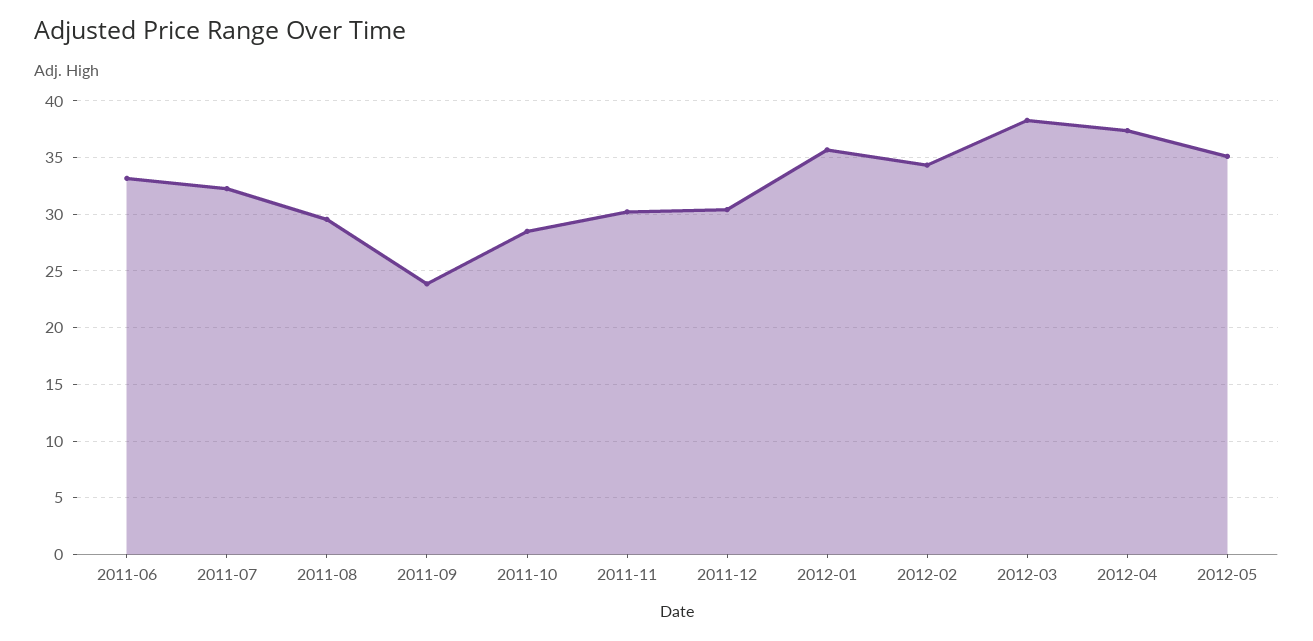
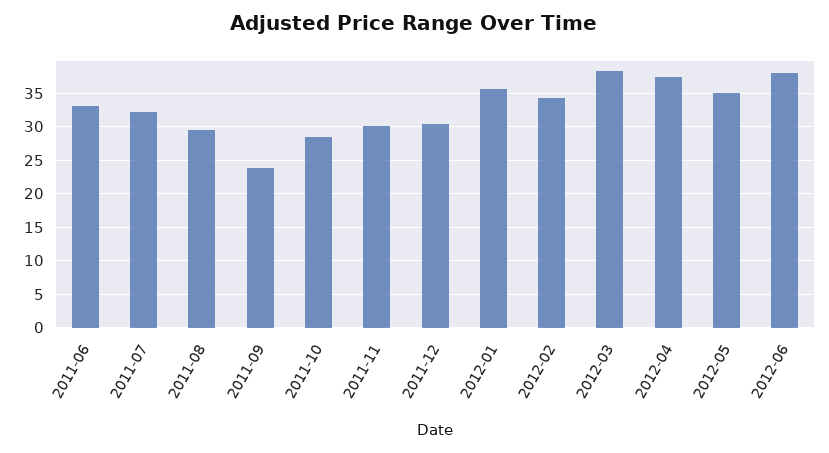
2012-06: none -> 38

